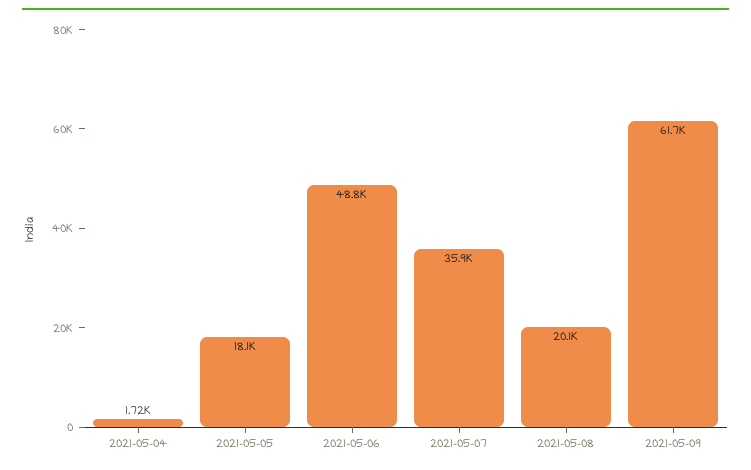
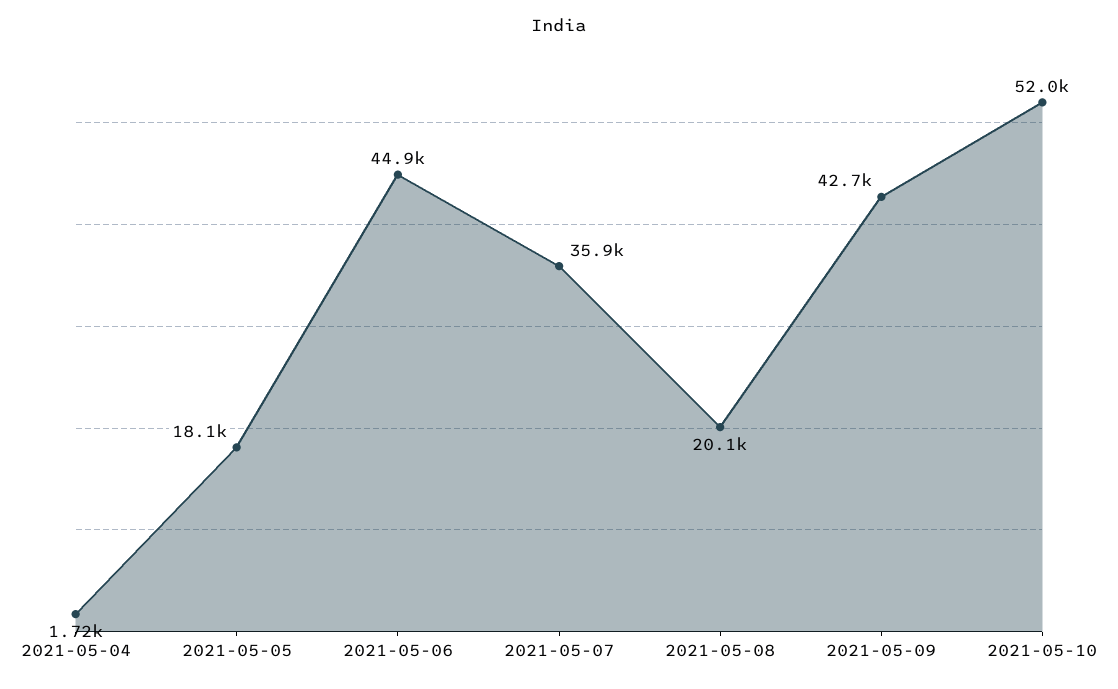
2021-05-06: 48800 -> 44900
2021-05-09: 61700 -> 42700
2021-05-10: none -> 52000

